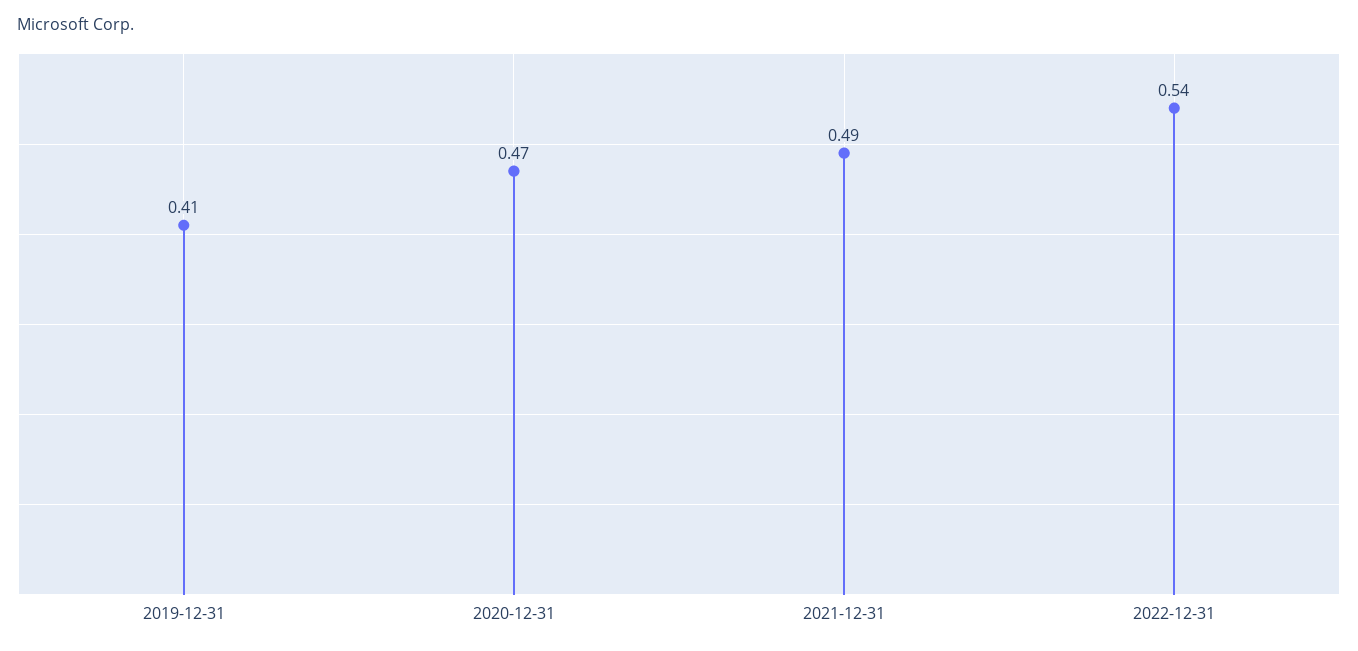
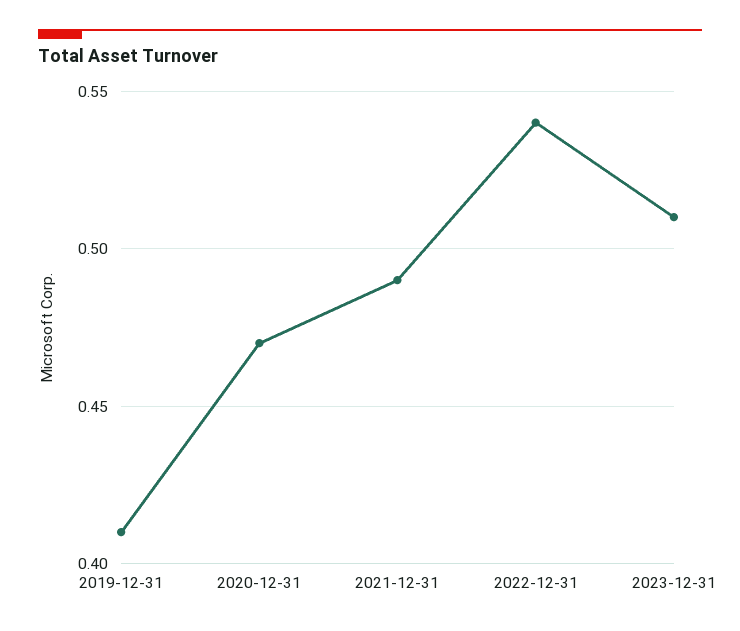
2023-12-31: none -> 0.51

